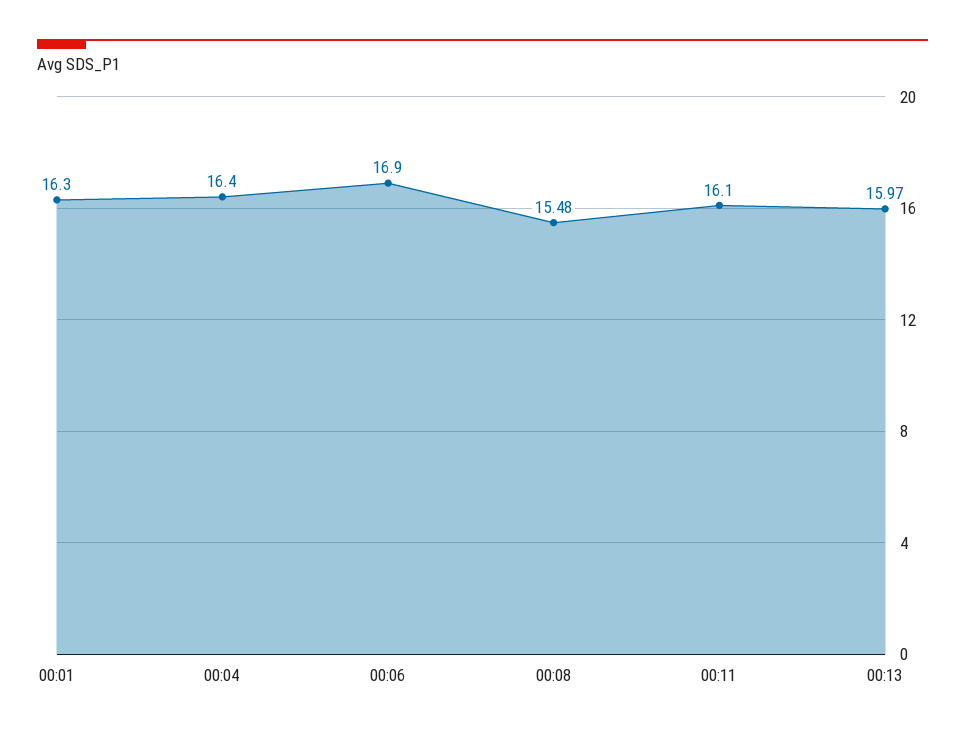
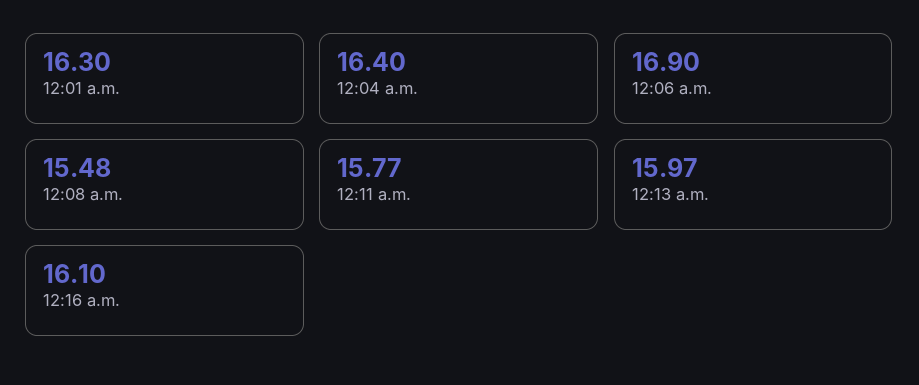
00:11: 16.1 -> 15.77
12:16 a.m.: none -> 16.1

